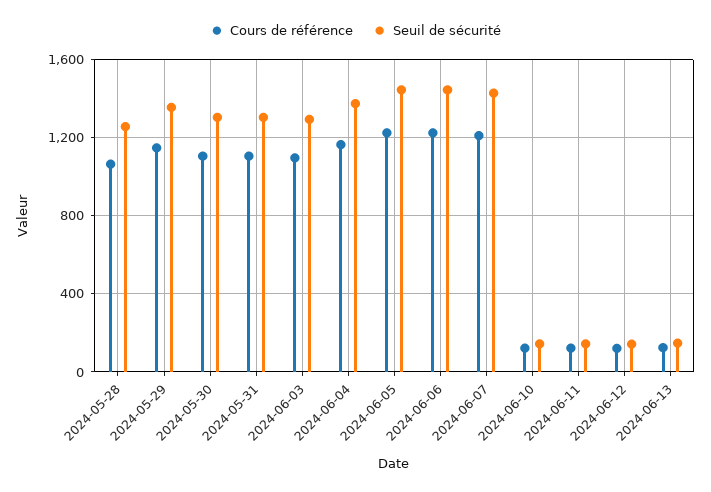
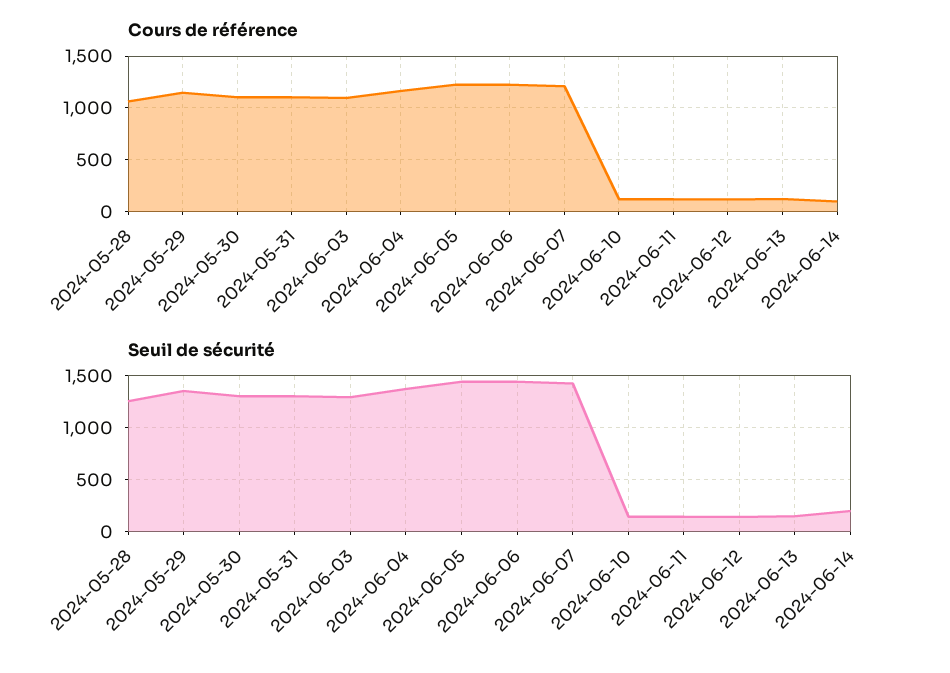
Cours de référence, 2024-06-14: none -> 100
Seuil de sécurité, 2024-06-14: none -> 200

